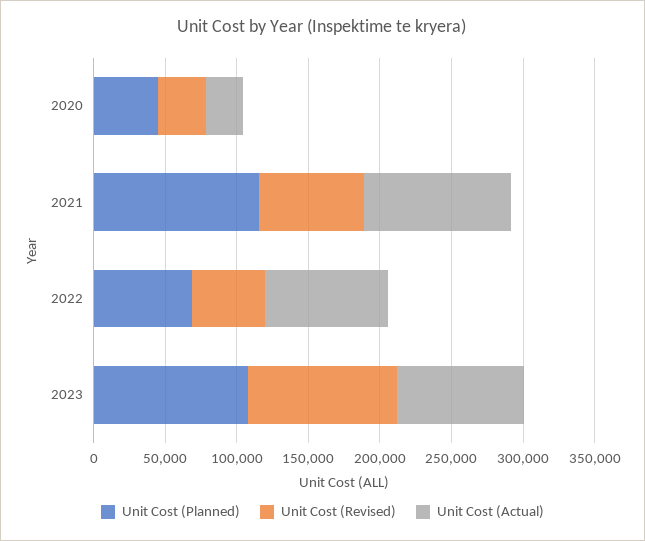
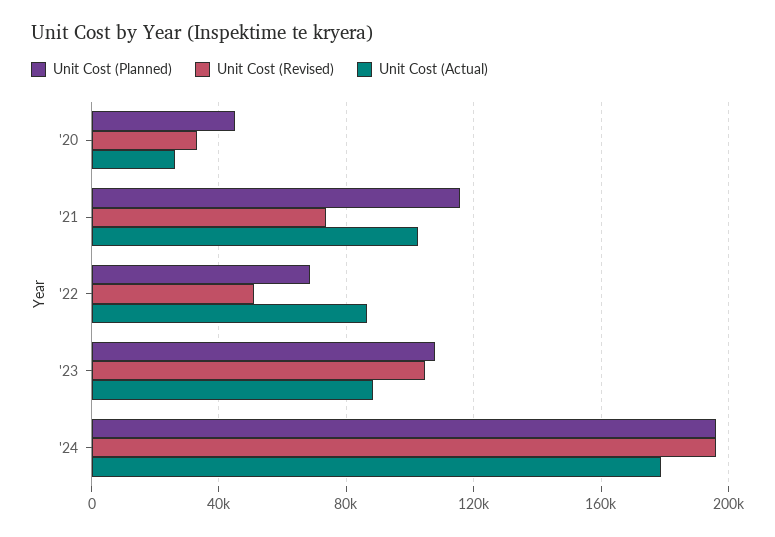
Unit Cost (Planned), '24: none -> 195000
Unit Cost (Revised), '24: none -> 195000
Unit Cost (Actual), '24: none -> 180000

